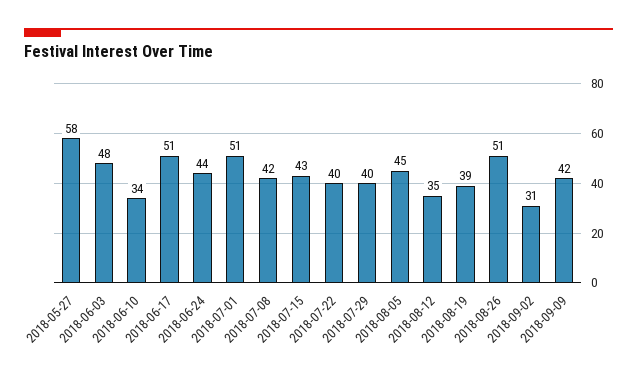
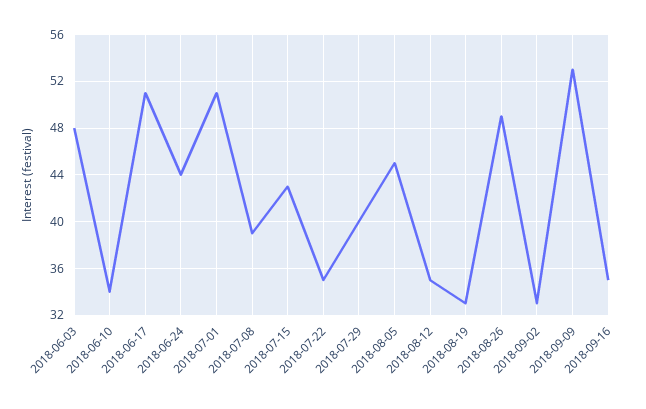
2018-05-27: 58 -> none
2018-07-08: 42 -> 39
2018-07-22: 40 -> 35
2018-08-19: 39 -> 33
2018-08-26: 51 -> 49
2018-09-02: 31 -> 33
2018-09-09: 42 -> 53
2018-09-16: none -> 35

